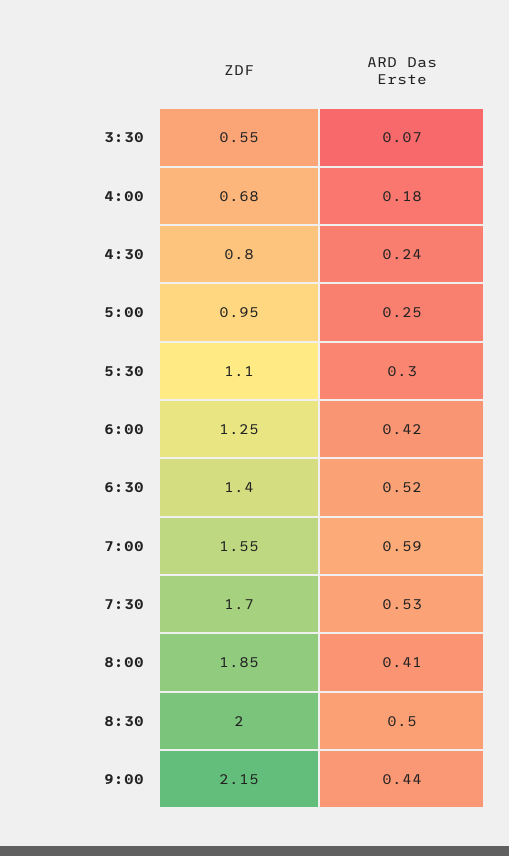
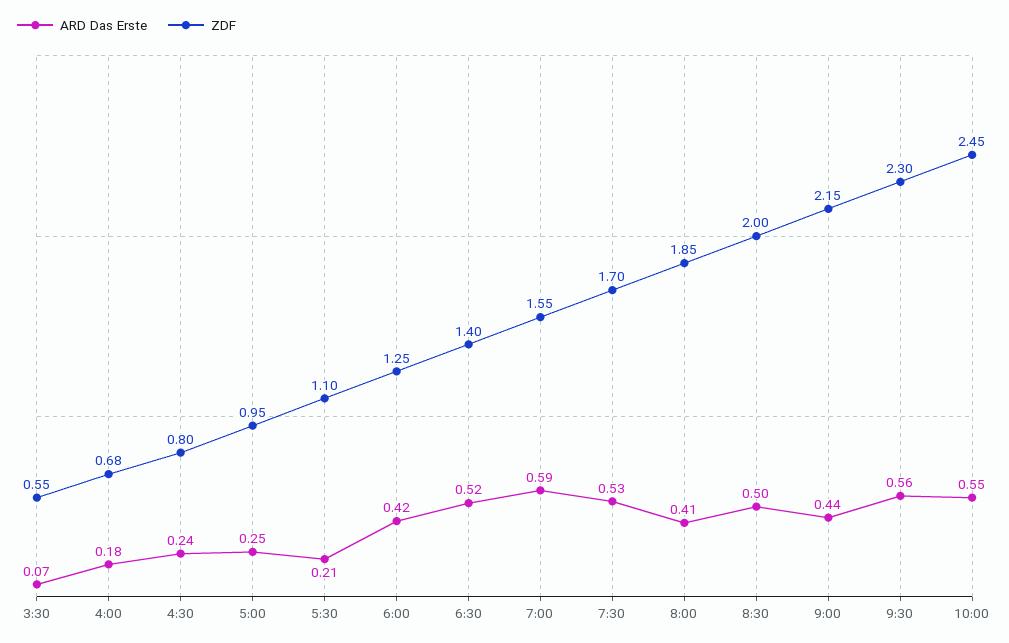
ARD Das Erste, 5:30: 0.3 -> 0.21
ARD Das Erste, 9:30: none -> 0.56
ZDF, 9:30: none -> 2.3
ARD Das Erste, 10:00: none -> 0.55
ZDF, 10:00: none -> 2.45

